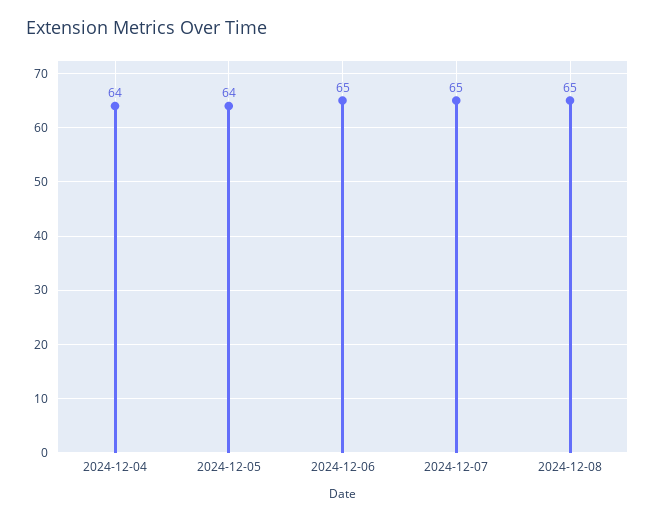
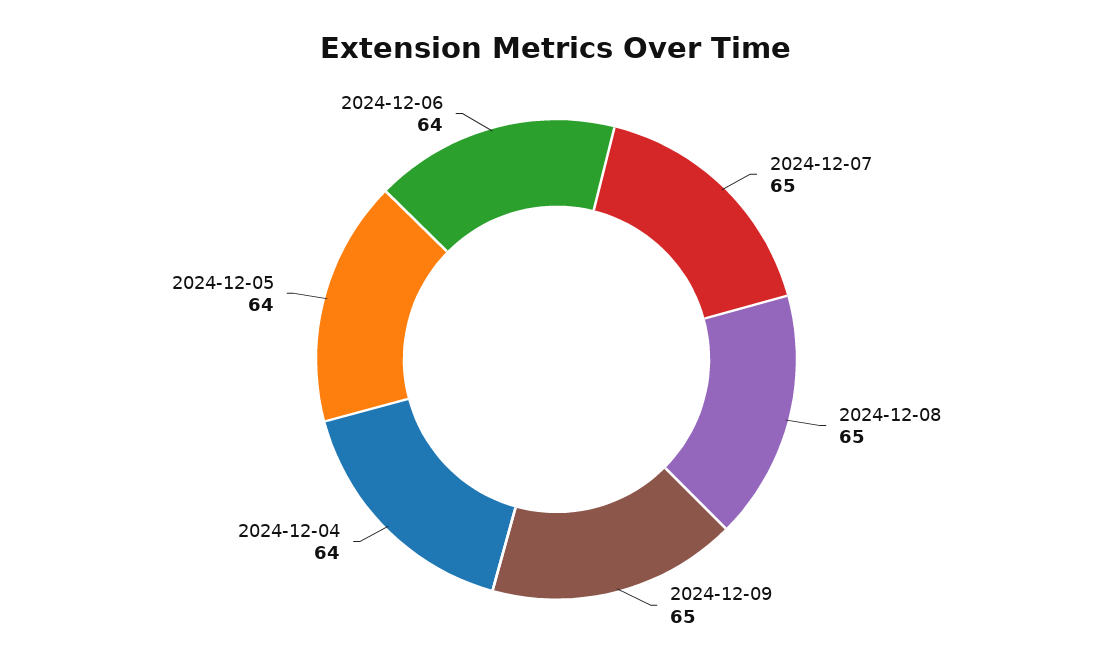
2024-12-06: 65 -> 64
2024-12-09: none -> 65

